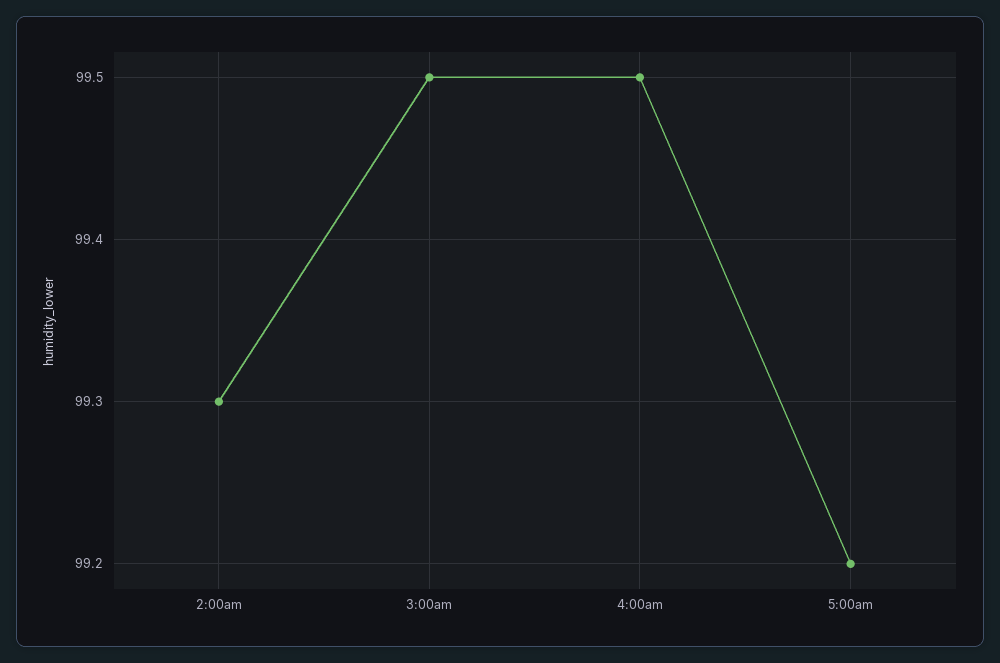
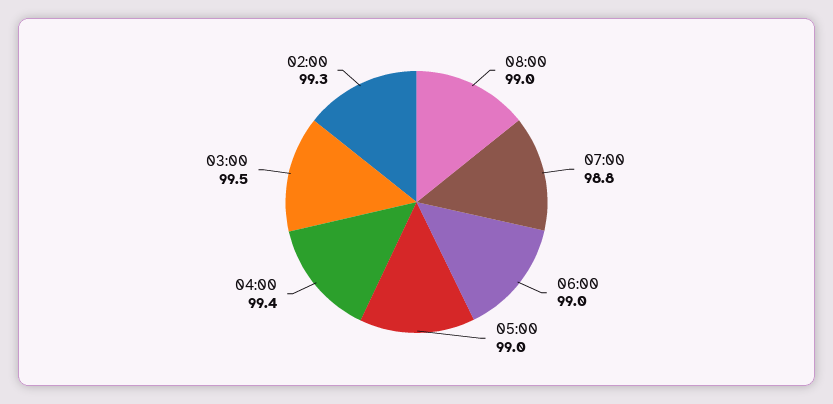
4:00am: 99.5 -> 99.4
5:00am: 99.2 -> 99
08:00: none -> 99
07:00: none -> 98.8
06:00: none -> 99

